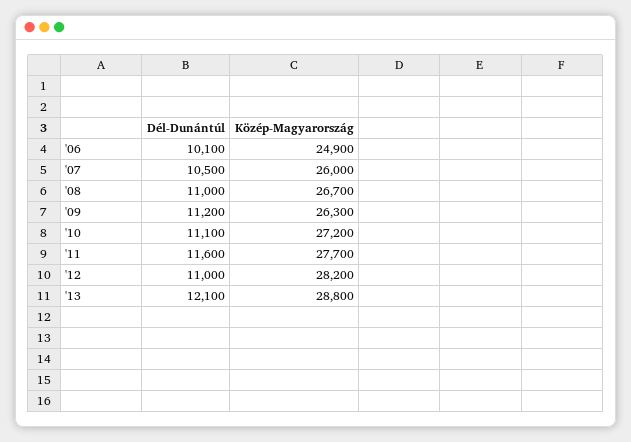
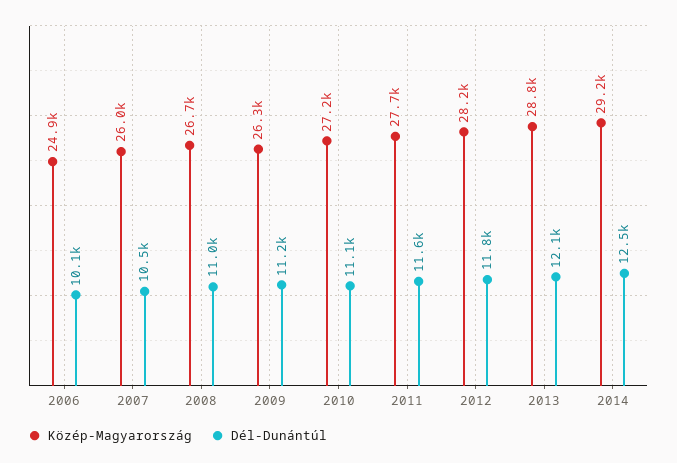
Dél-Dunántúl, '12: 11000 -> 11800
Közép-Magyarország, 2014: none -> 29200
Dél-Dunántúl, 2014: none -> 12500

